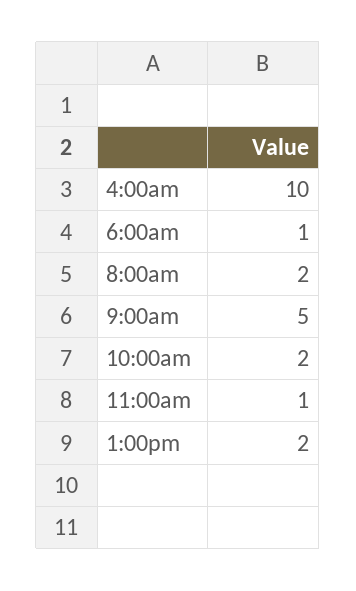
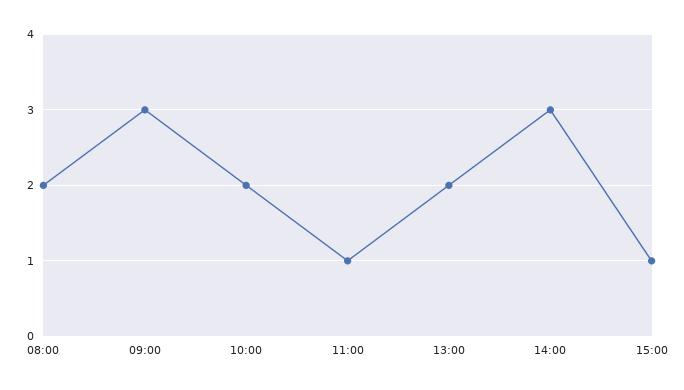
4:00am: 10 -> none
6:00am: 1 -> none
9:00am: 5 -> 3
14:00: none -> 3
15:00: none -> 1

